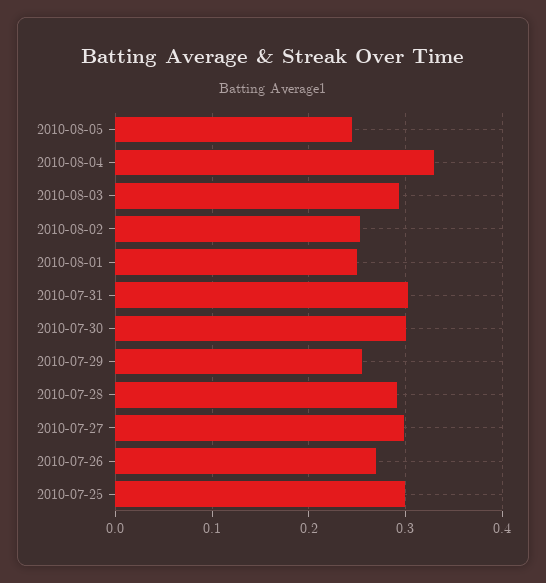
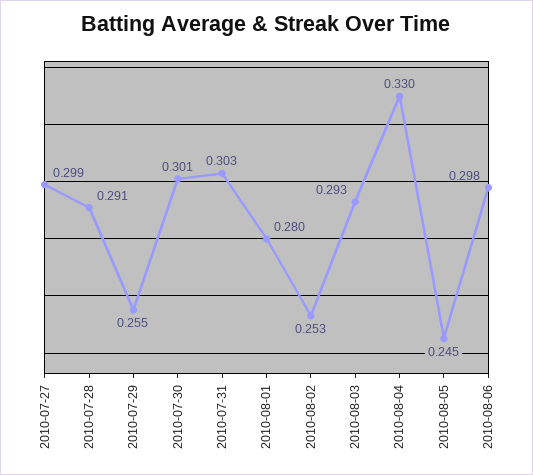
2010-08-01: 0.25 -> 0.28
2010-07-26: 0.27 -> none
2010-07-25: 0.3 -> none
2010-08-06: none -> 0.298

